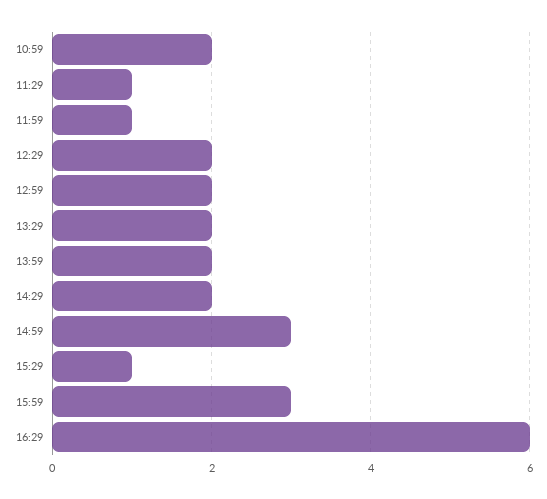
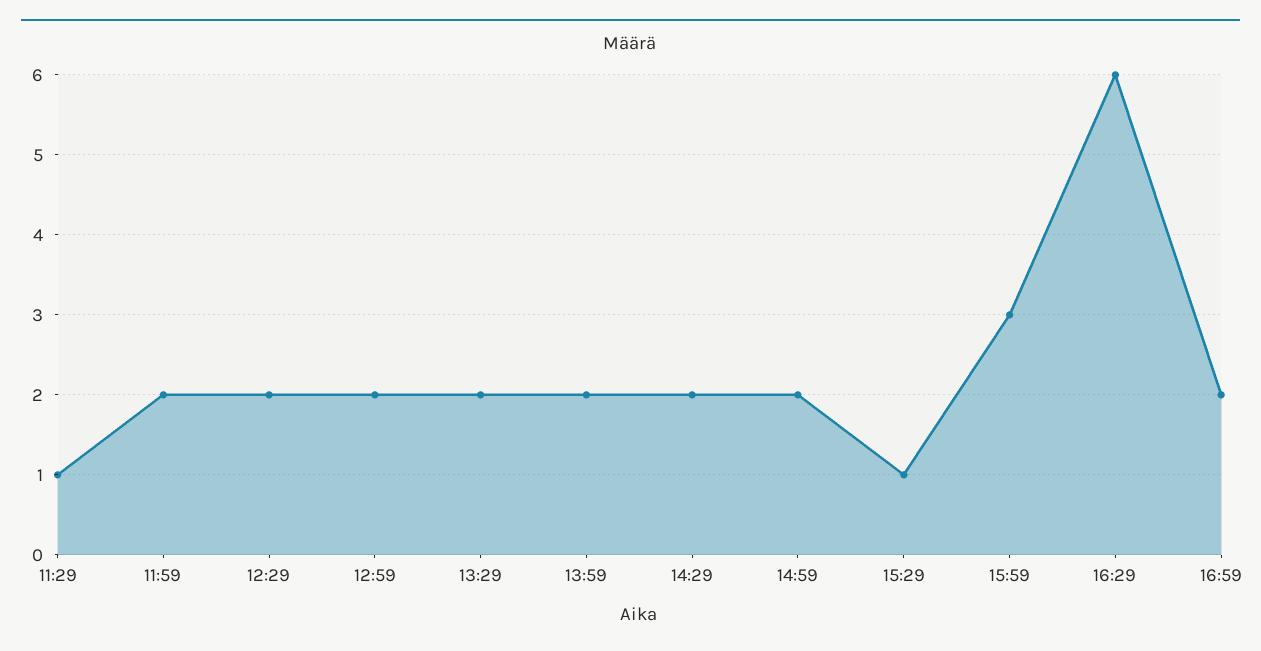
10:59: 2 -> none
11:59: 1 -> 2
14:59: 3 -> 2
16:59: none -> 2

